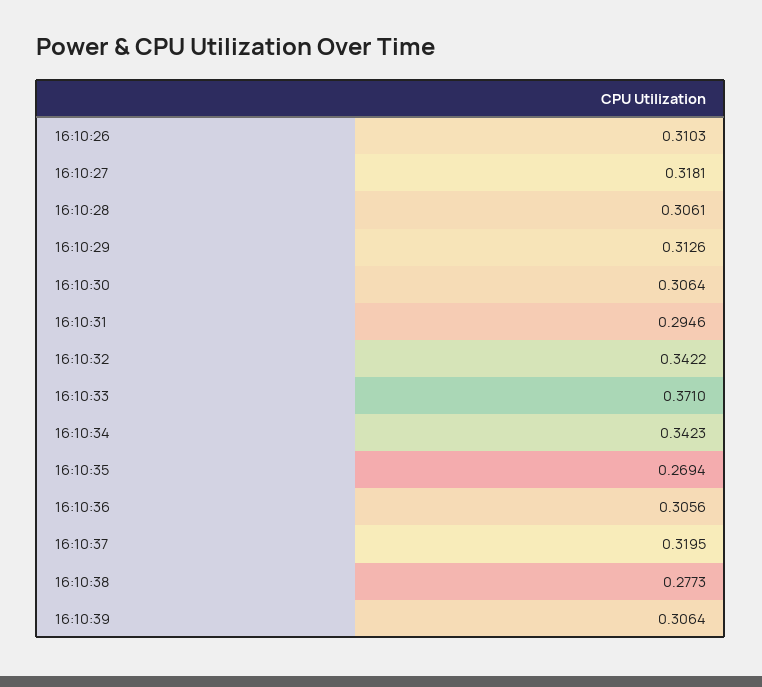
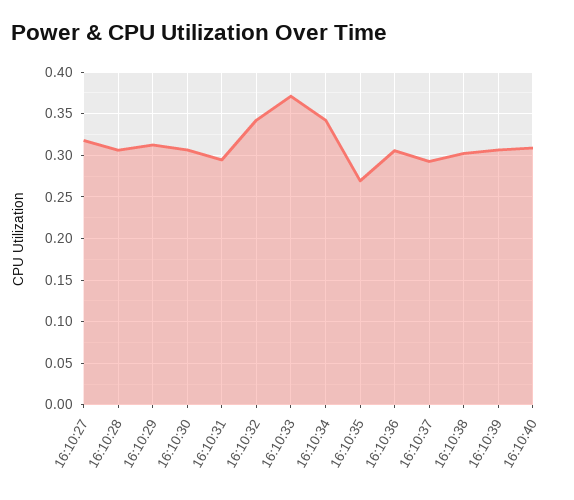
16:10:26: 0.3103 -> none
16:10:37: 0.3195 -> 0.29
16:10:38: 0.2773 -> 0.3
16:10:40: none -> 0.31

